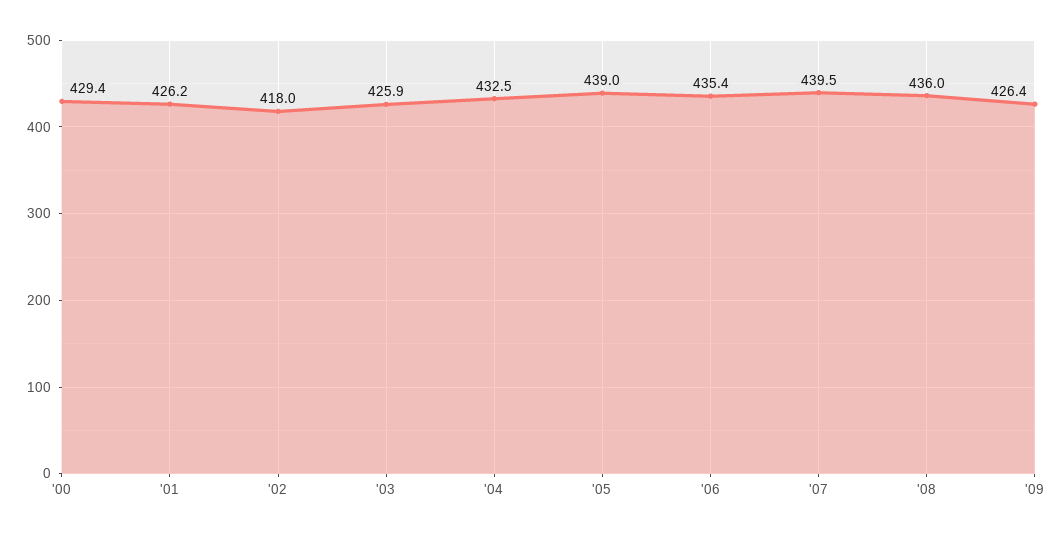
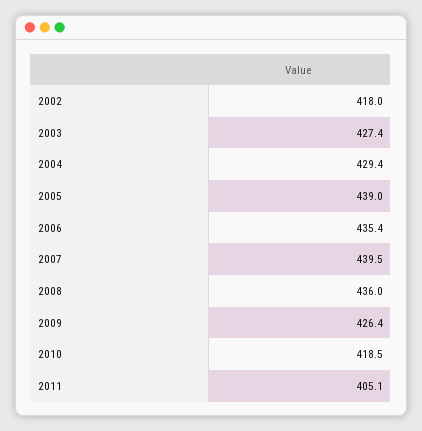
'00: 429.4 -> none
'01: 426.2 -> none
'03: 425.9 -> 427.4
'04: 432.5 -> 429.4
2010: none -> 418.5
2011: none -> 405.1

